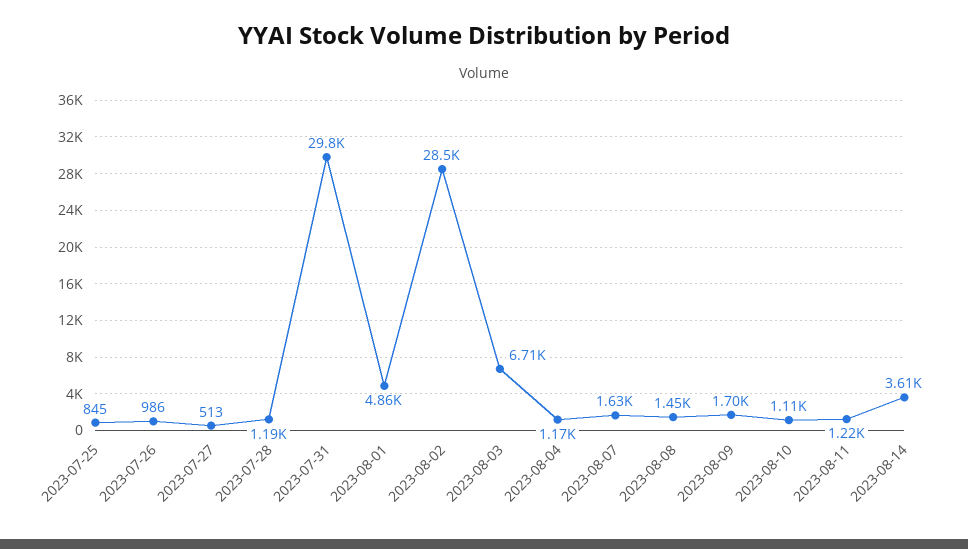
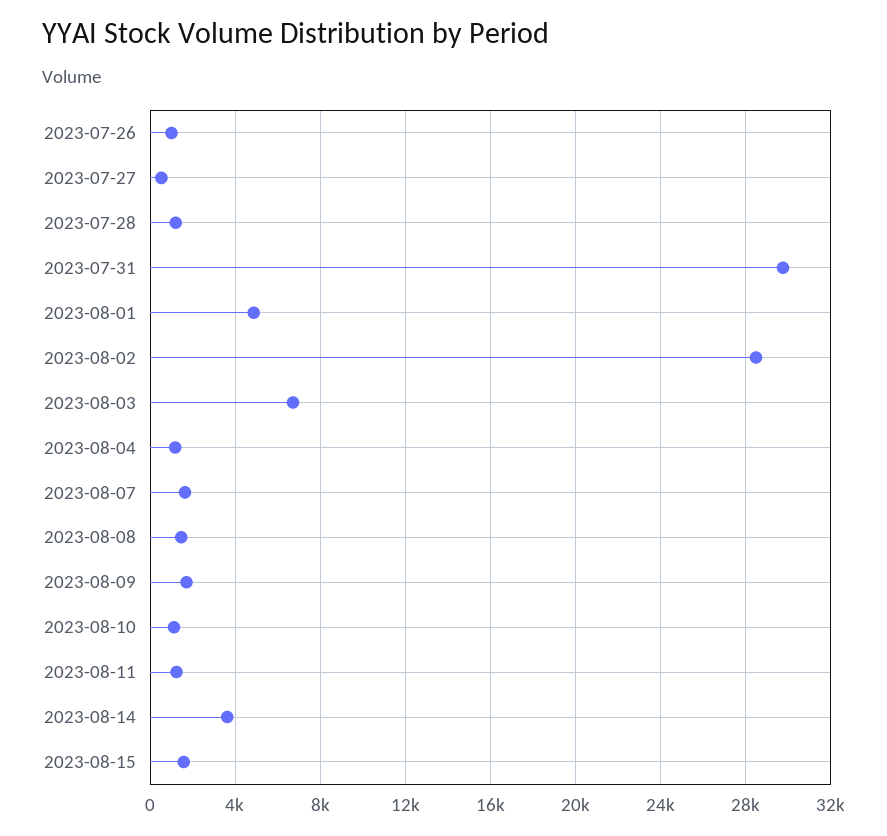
2023-07-25: 845 -> none
2023-08-15: none -> 1500

